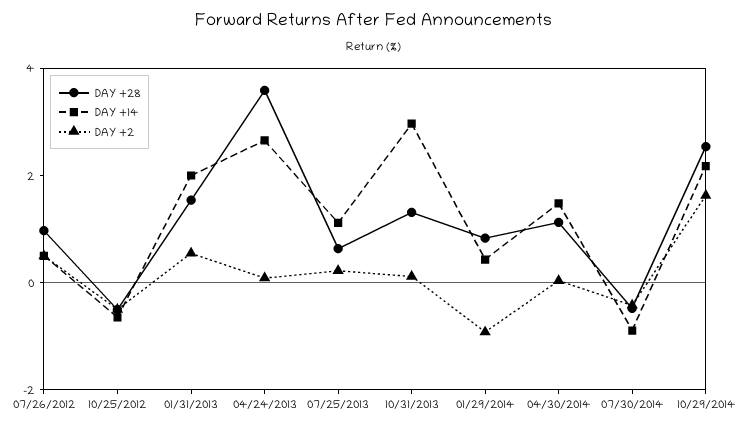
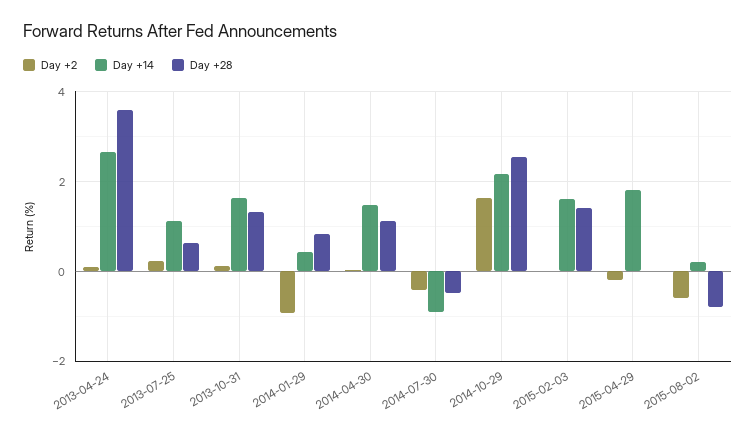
DAY +28, 07/26/2012: 1 -> none
DAY +14, 07/26/2012: 0.5 -> none
DAY +2, 07/26/2012: 0.5 -> none
DAY +28, 10/25/2012: -0.5 -> none
DAY +14, 10/25/2012: -0.5 -> none
DAY +2, 10/25/2012: -0.5 -> none
DAY +28, 01/31/2013: 1.5 -> none
DAY +14, 01/31/2013: 2 -> none
DAY +2, 01/31/2013: 0.5 -> none
DAY +14, 10/31/2013: 3 -> 1.6
DAY +2, 2015-02-03: none -> 0
DAY +14, 2015-02-03: none -> 1.6
DAY +28, 2015-02-03: none -> 1.4
DAY +2, 2015-04-29: none -> -0.2
DAY +14, 2015-04-29: none -> 1.8
DAY +28, 2015-04-29: none -> 0
DAY +2, 2015-08-02: none -> -0.6
DAY +14, 2015-08-02: none -> 0.2
DAY +28, 2015-08-02: none -> -0.8

